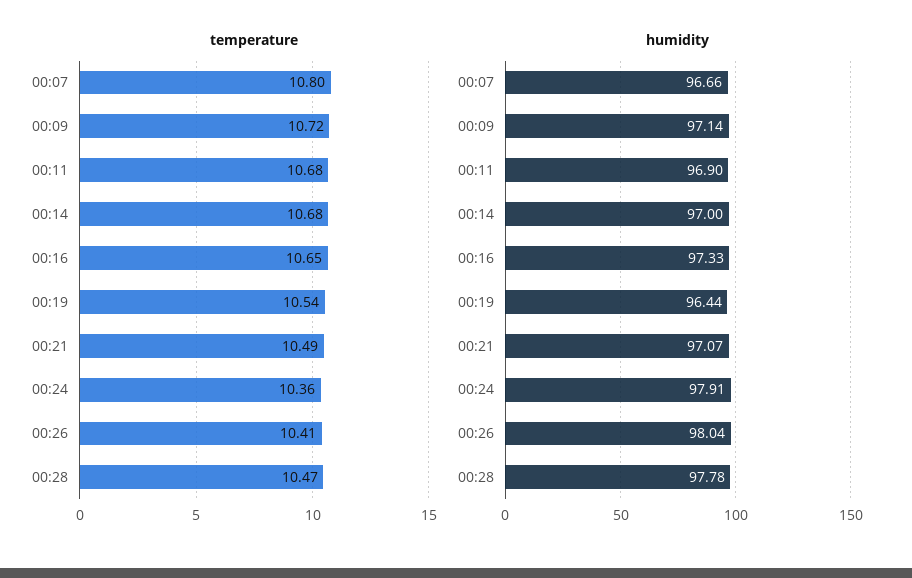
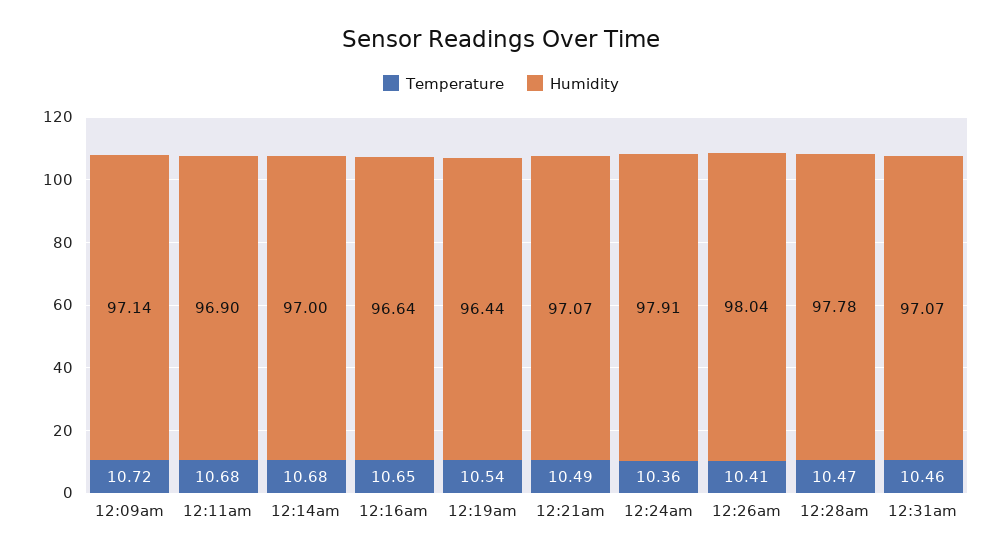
temperature, 00:07: 10.8 -> none
humidity, 00:07: 96.66 -> none
humidity, 00:16: 97.33 -> 96.64
temperature, 12:31am: none -> 10.46
humidity, 12:31am: none -> 97.07

